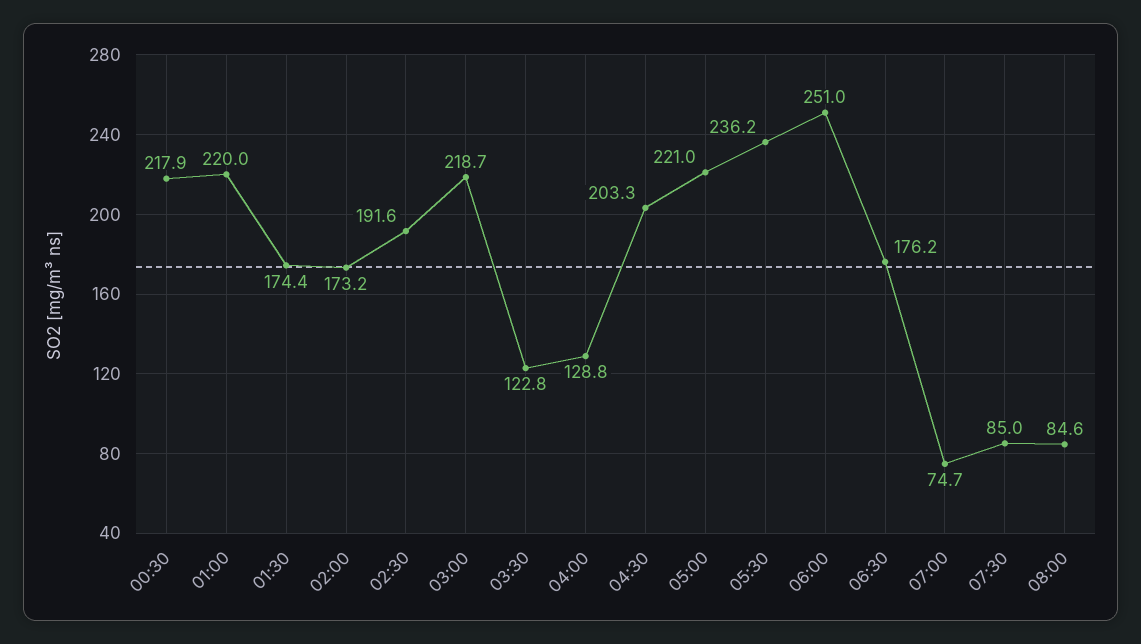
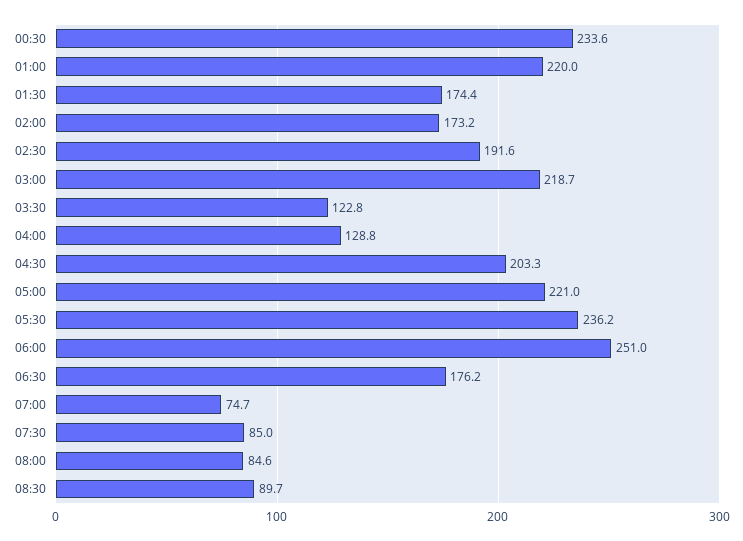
00:30: 217.9 -> 233.6
08:30: none -> 89.7

